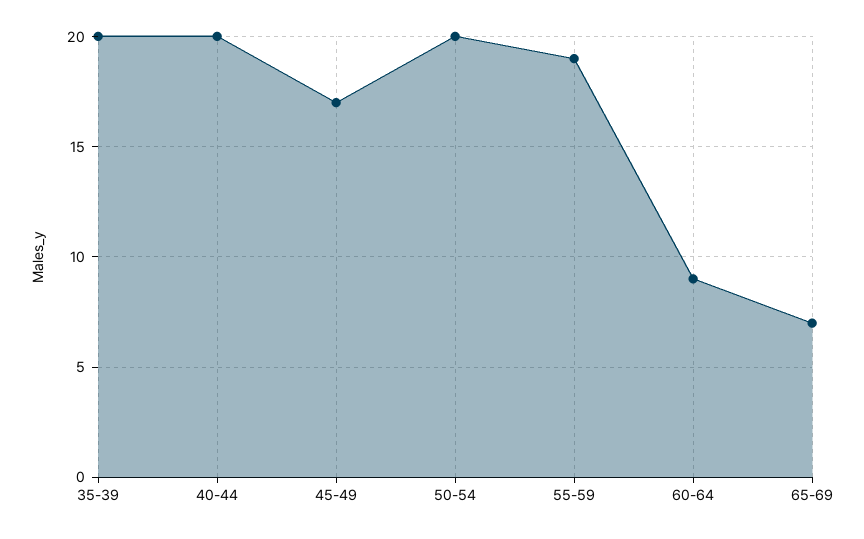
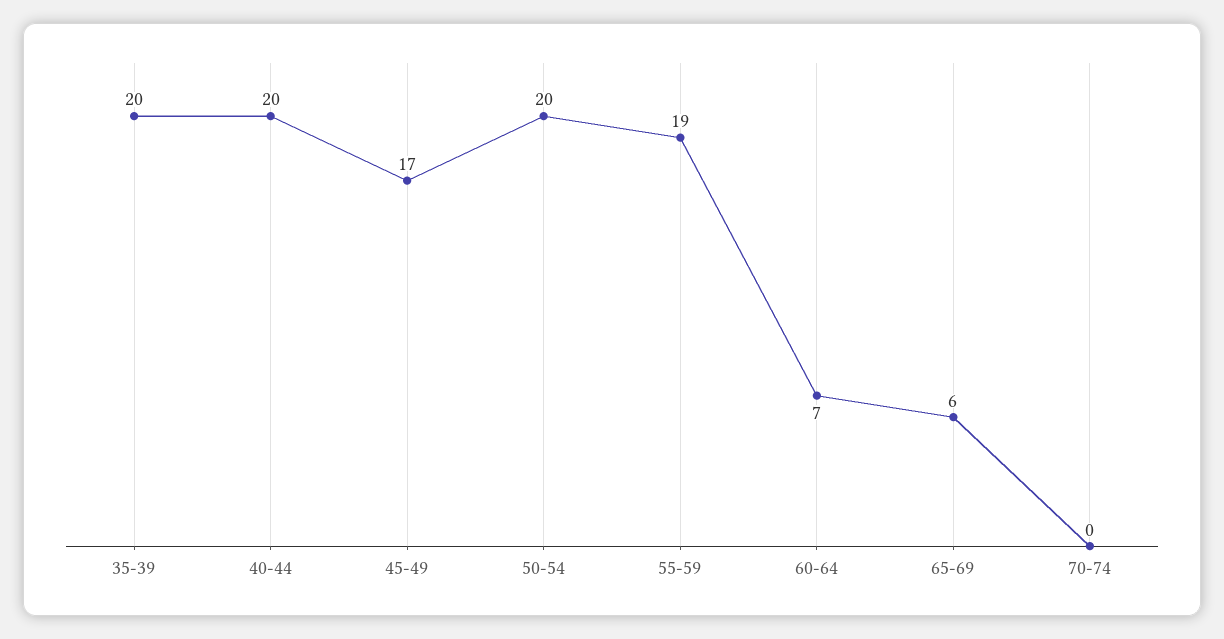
60-64: 9 -> 7
65-69: 7 -> 6
70-74: none -> 0

